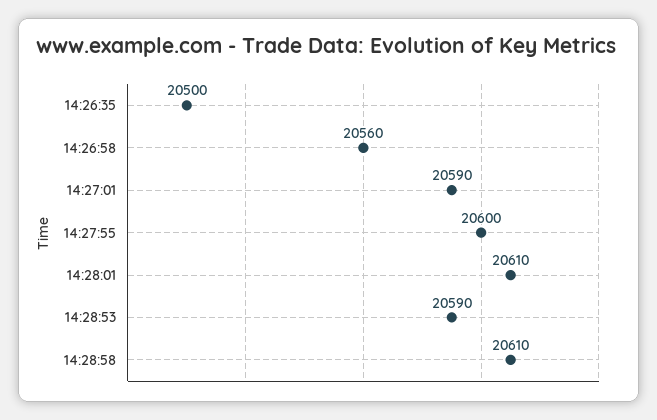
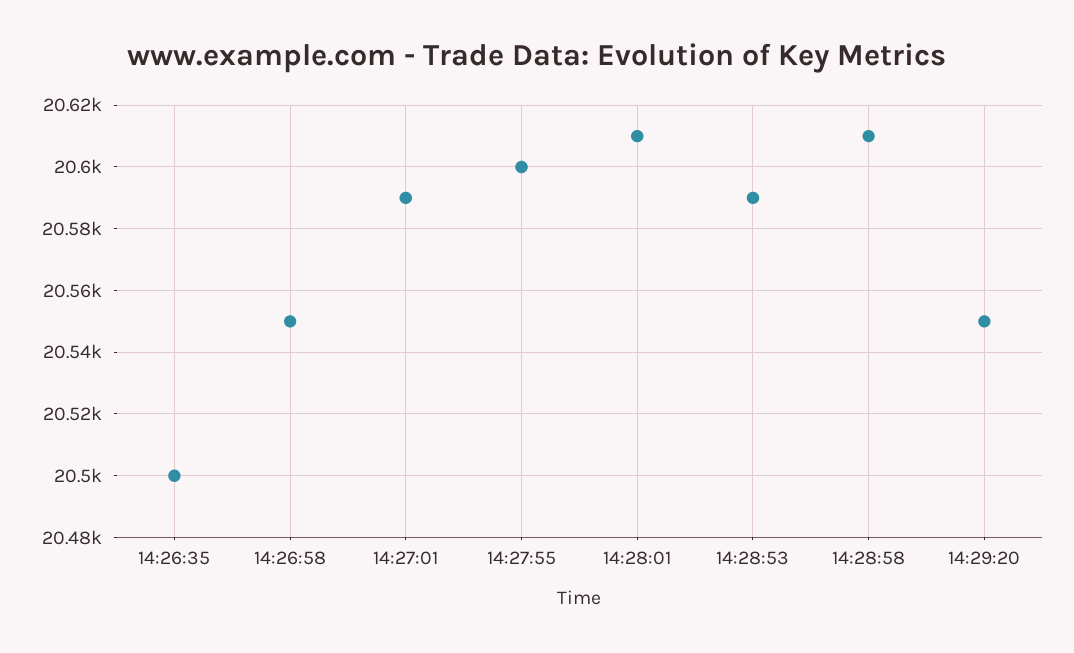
14:26:58: 20560 -> 20550
14:29:20: none -> 20550

